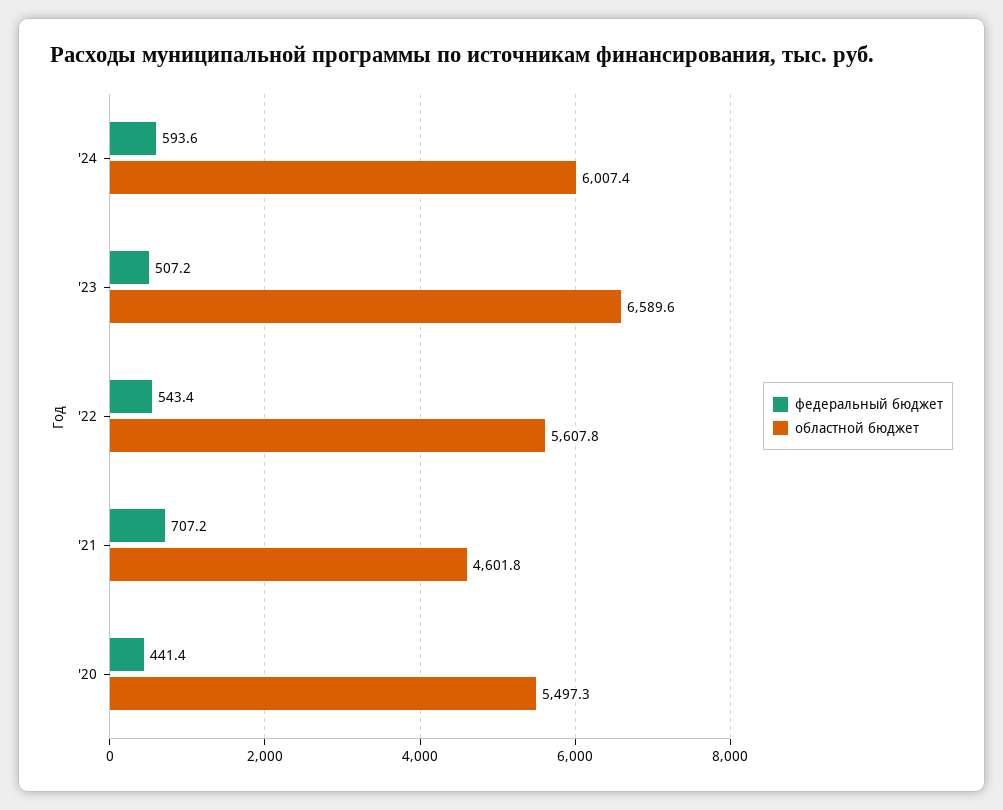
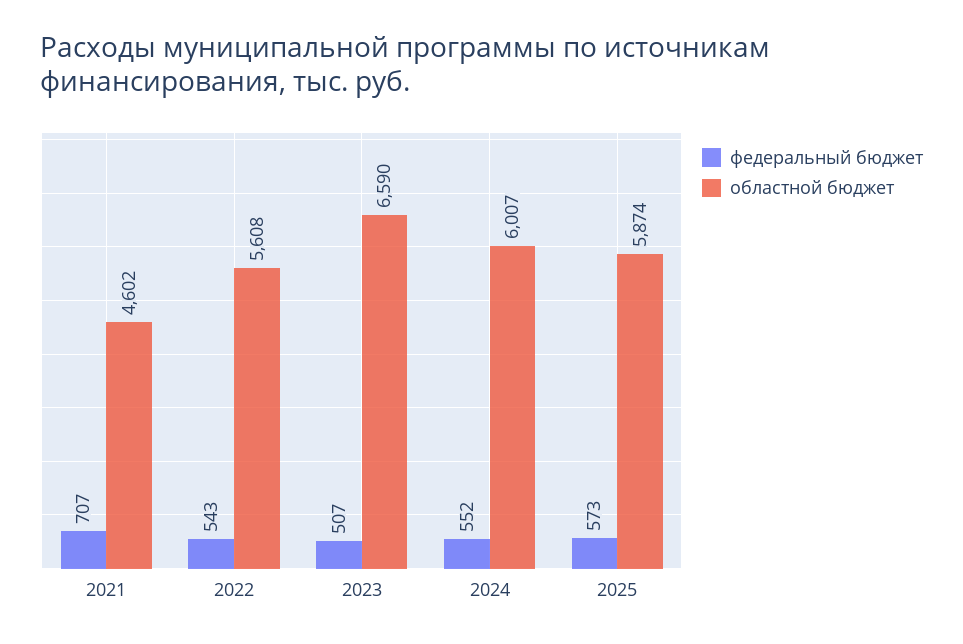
федеральный бюджет, '24: 593.6 -> 552
федеральный бюджет, '20: 441.4 -> none
областной бюджет, '20: 5497.3 -> none
федеральный бюджет, 2025: none -> 573
областной бюджет, 2025: none -> 5874

